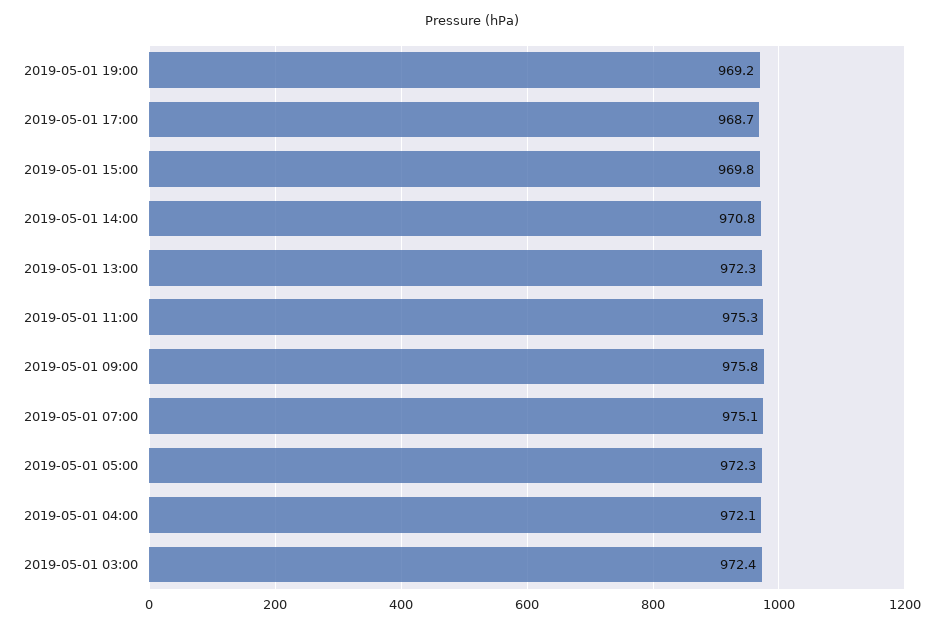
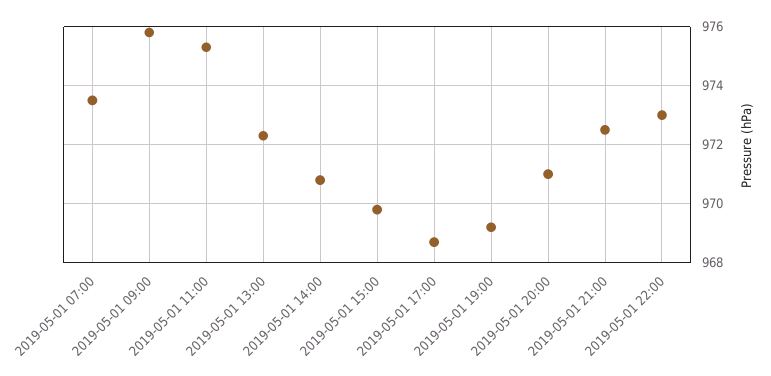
2019-05-01 07:00: 975.1 -> 973.5
2019-05-01 05:00: 972.3 -> none
2019-05-01 04:00: 972.1 -> none
2019-05-01 03:00: 972.4 -> none
2019-05-01 20:00: none -> 971
2019-05-01 21:00: none -> 972.5
2019-05-01 22:00: none -> 973

